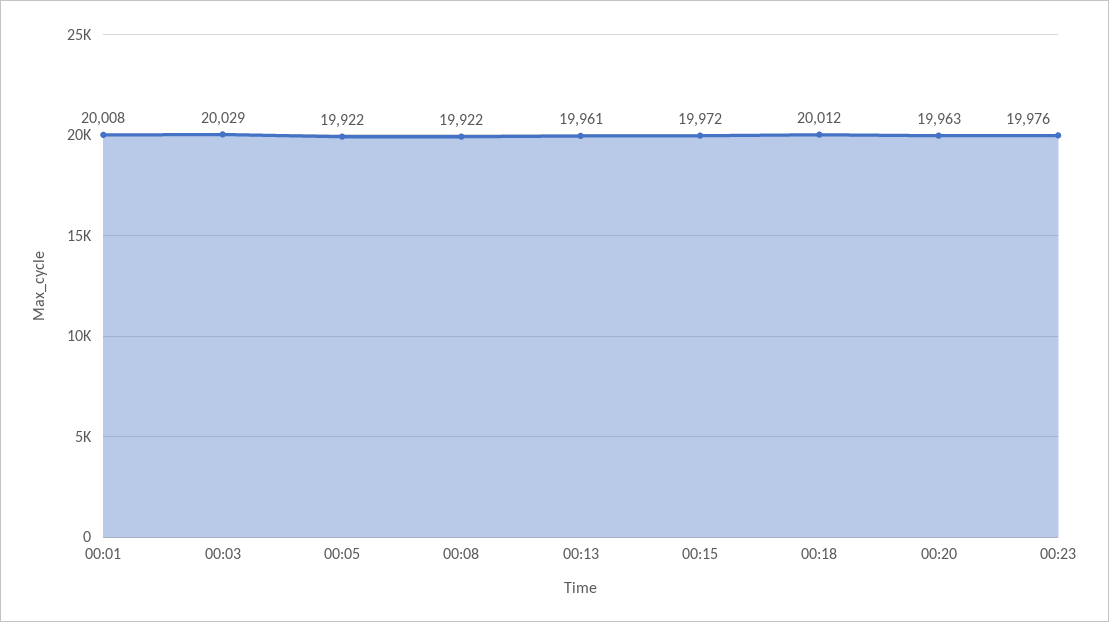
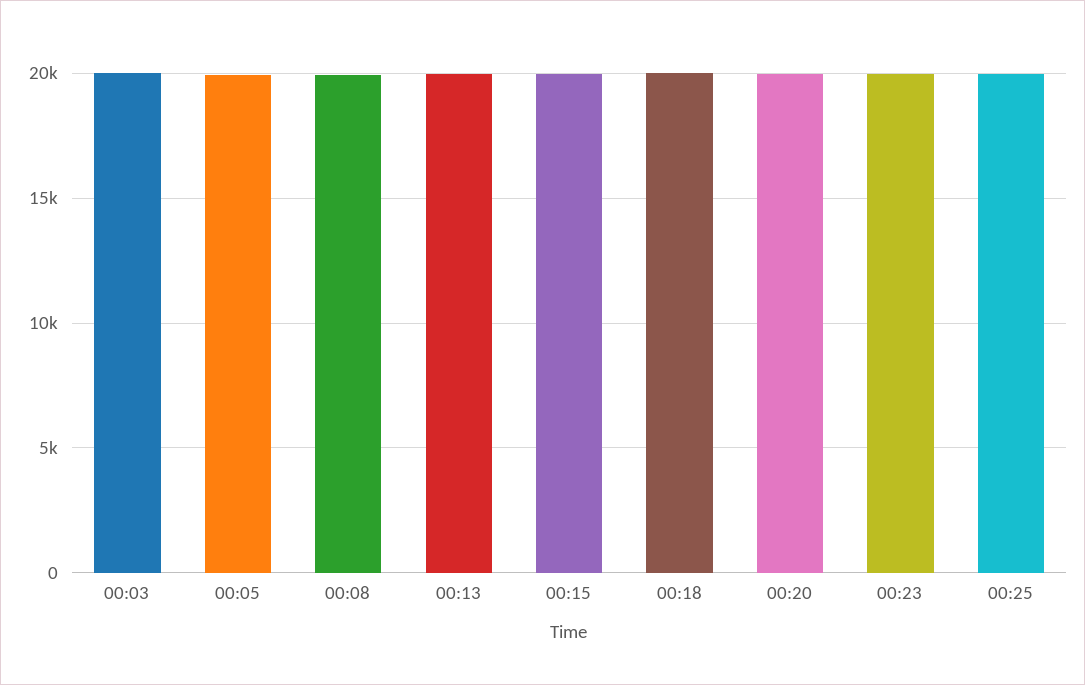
00:01: 20008 -> none
00:25: none -> 20000

